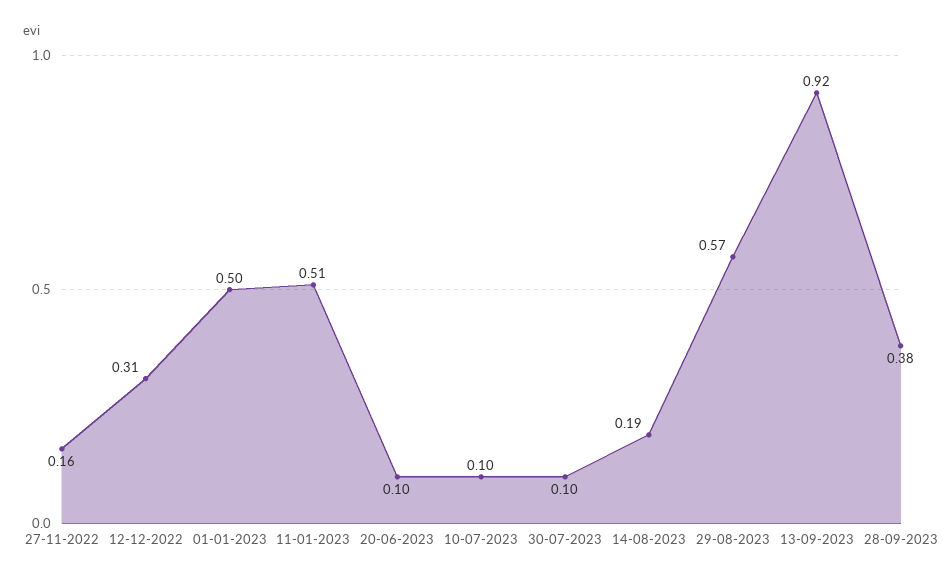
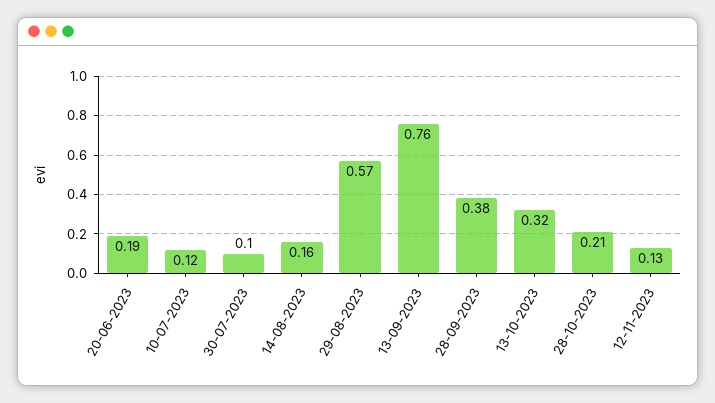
27-11-2022: 0.16 -> none
12-12-2022: 0.31 -> none
01-01-2023: 0.5 -> none
11-01-2023: 0.51 -> none
20-06-2023: 0.1 -> 0.19
10-07-2023: 0.1 -> 0.12
14-08-2023: 0.19 -> 0.16
13-09-2023: 0.92 -> 0.76
13-10-2023: none -> 0.32
28-10-2023: none -> 0.21
12-11-2023: none -> 0.13

